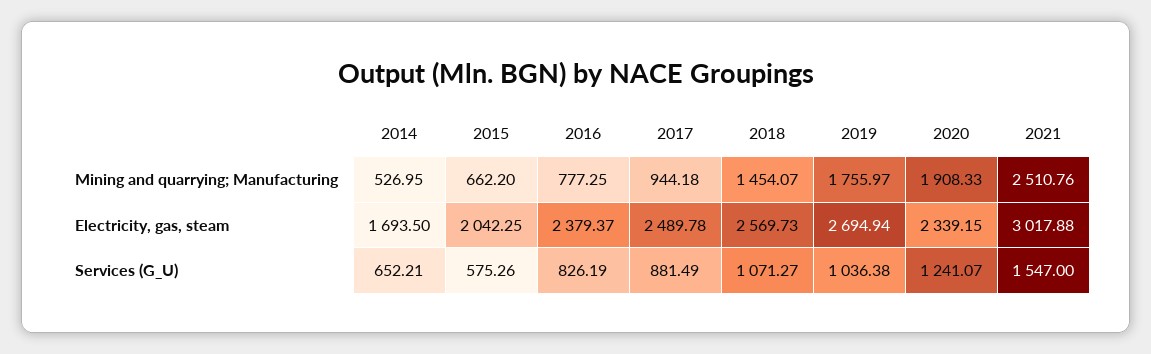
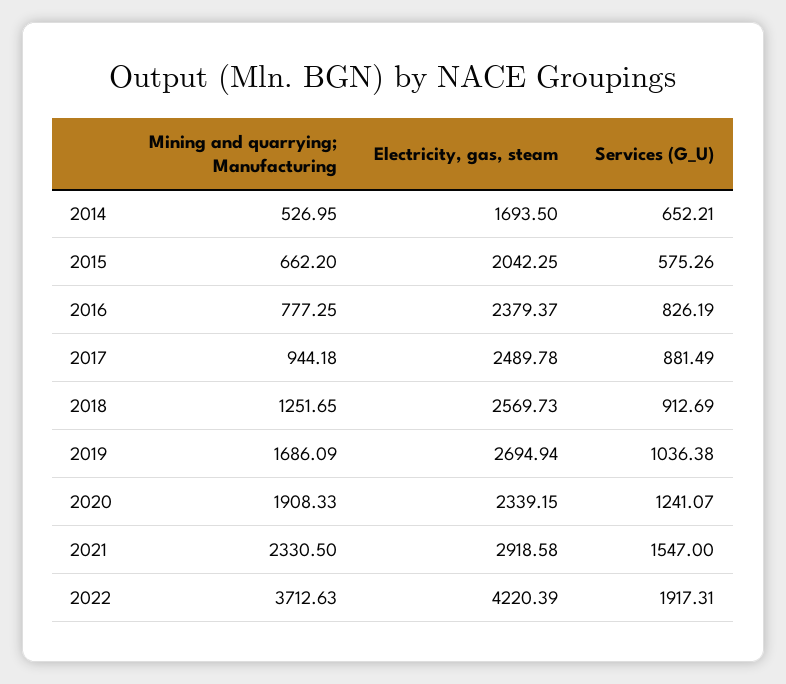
2018, Mining and quarrying; Manufacturing: 1454.07 -> 1251.65
2019, Mining and quarrying; Manufacturing: 1755.97 -> 1686.09
2021, Mining and quarrying; Manufacturing: 2510.76 -> 2330.5
2021, Electricity, gas, steam: 3017.88 -> 2918.58
2018, Services (G_U): 1071.27 -> 912.69
2022, Mining and quarrying; Manufacturing: none -> 3712.63
2022, Electricity, gas, steam: none -> 4220.39
2022, Services (G_U): none -> 1917.31

